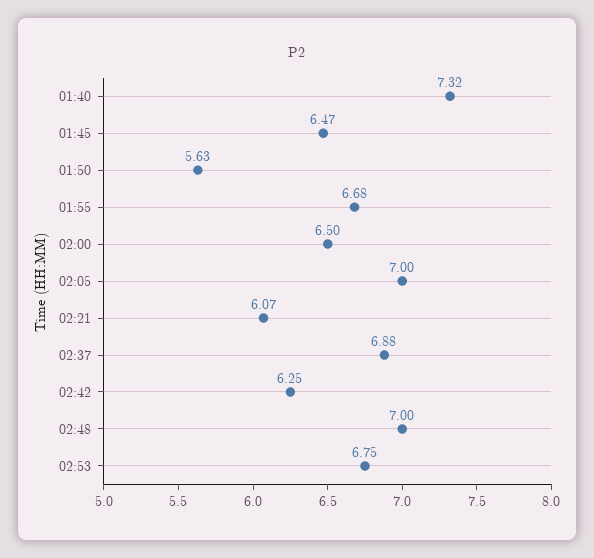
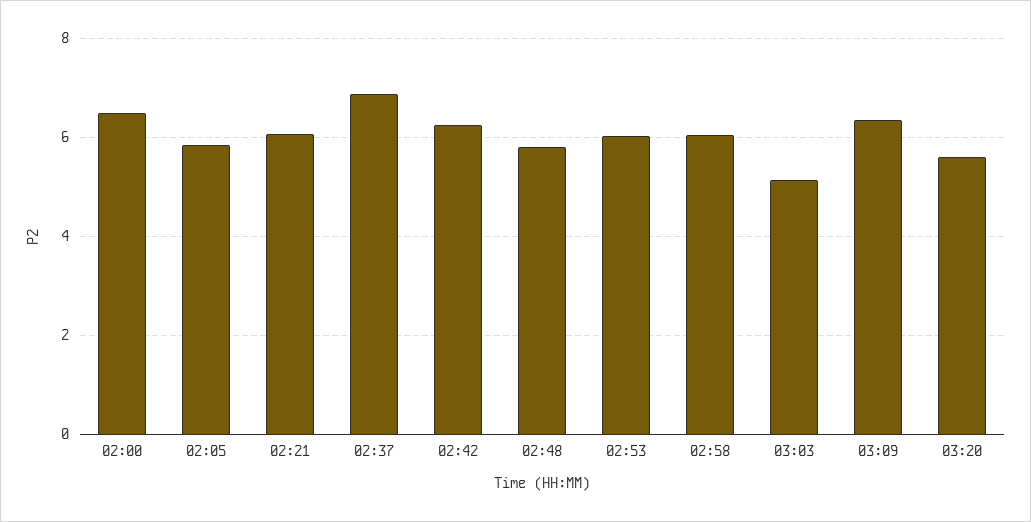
01:40: 7.32 -> none
01:45: 6.47 -> none
01:50: 5.63 -> none
01:55: 6.68 -> none
02:05: 7 -> 5.8
02:48: 7 -> 5.8
02:53: 6.75 -> 6
02:58: none -> 6
03:03: none -> 5.2
03:09: none -> 6.4
03:20: none -> 5.6

